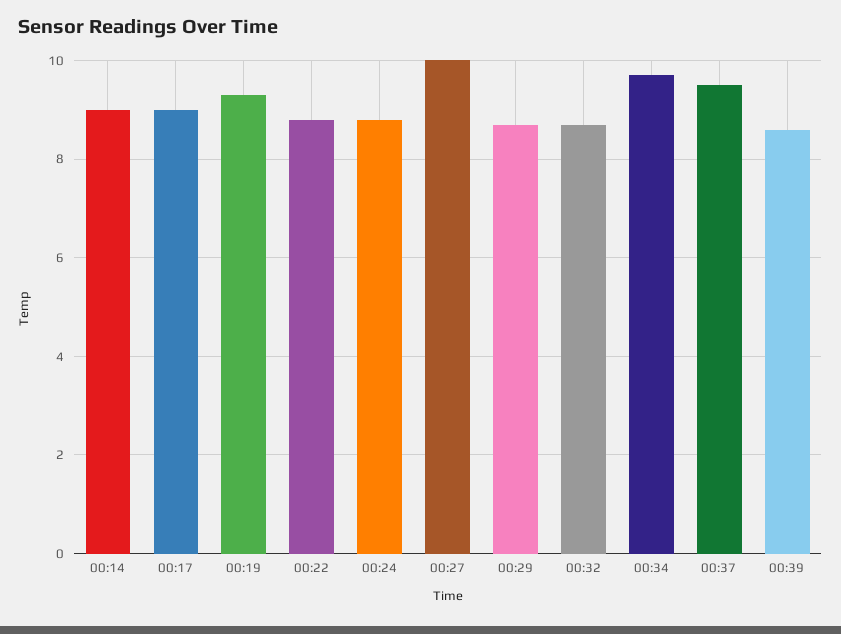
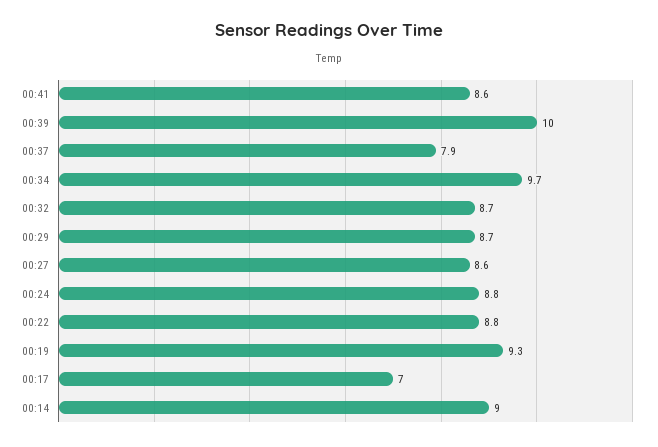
00:17: 9 -> 7
00:27: 10 -> 8.6
00:37: 9.5 -> 7.9
00:39: 8.5 -> 10
00:41: none -> 8.6

